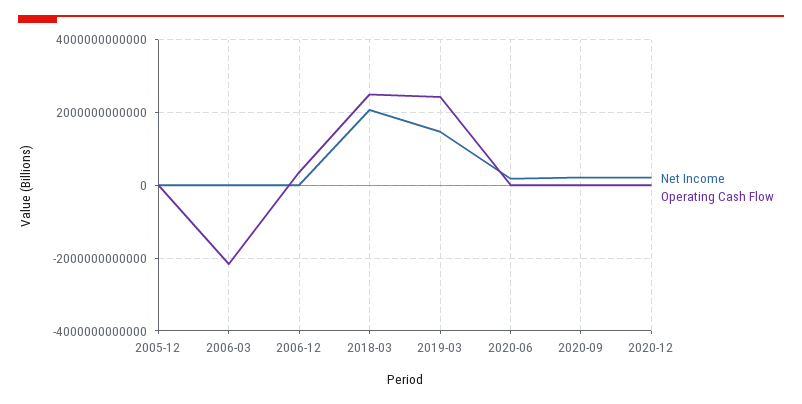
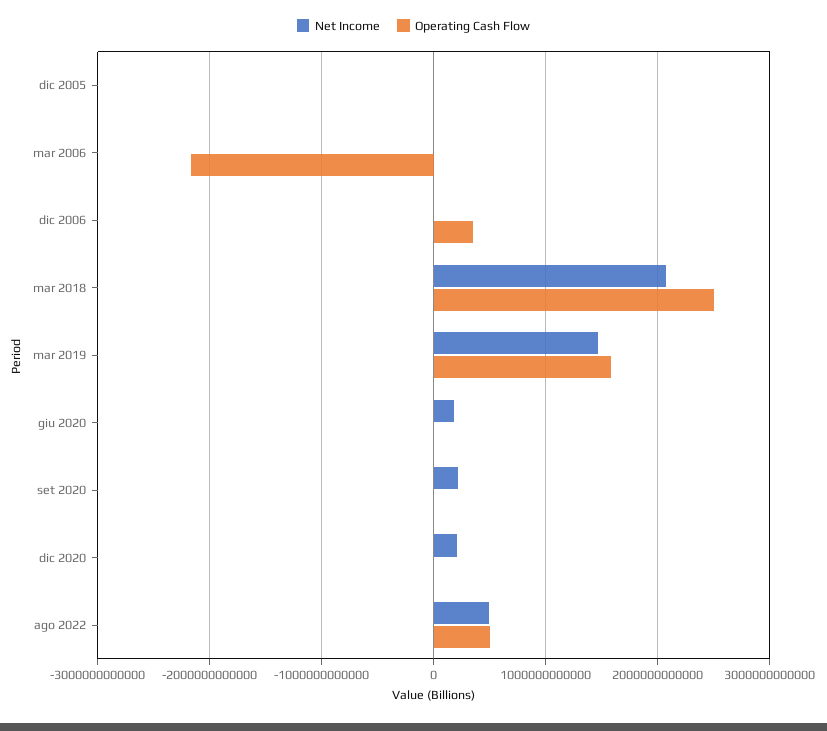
Operating Cash Flow, 2019-03: 2400000000000 -> 1600000000000
Net Income, ago 2022: none -> 500000000000
Operating Cash Flow, ago 2022: none -> 500000000000

